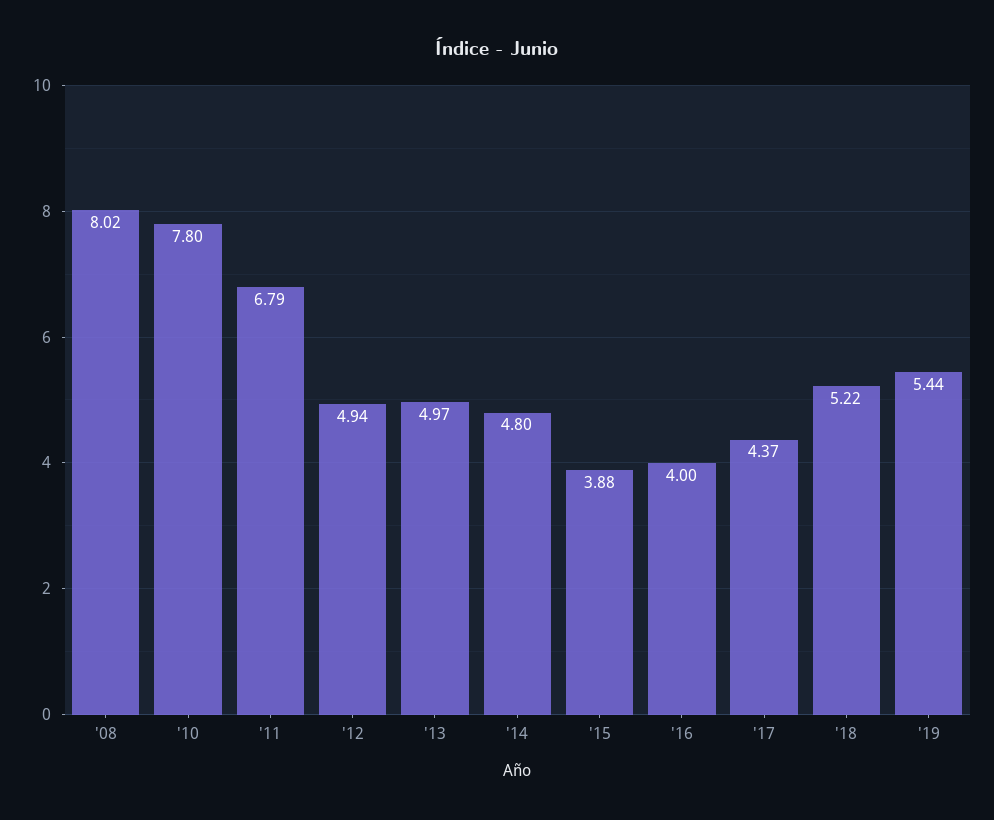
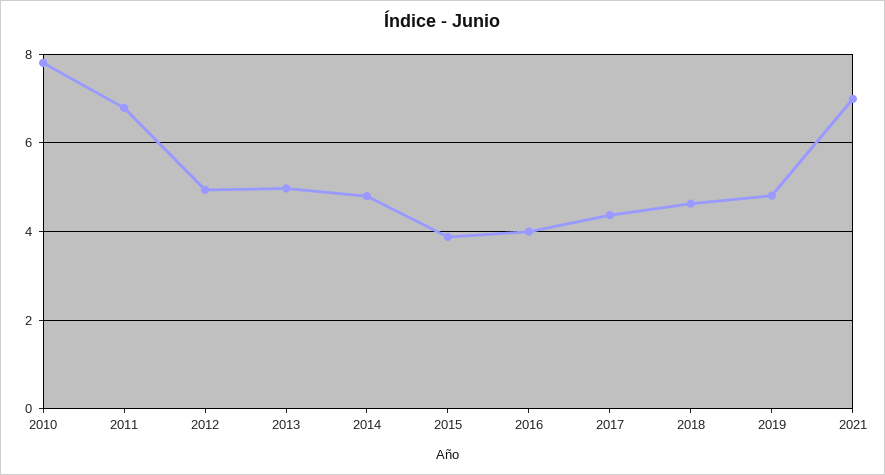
'08: 8.02 -> none
'18: 5.22 -> 4.6
'19: 5.44 -> 4.8
2021: none -> 7

